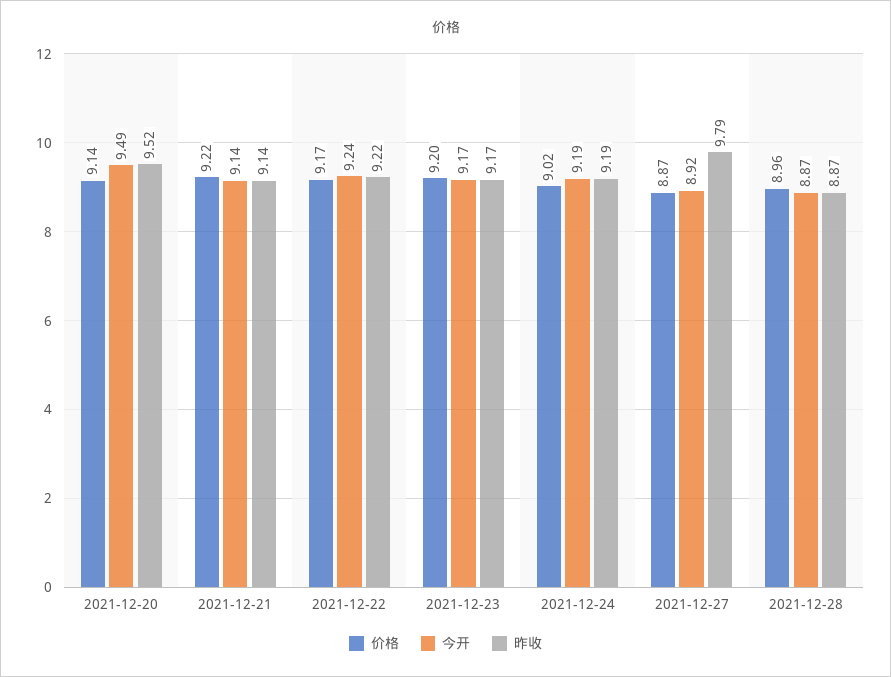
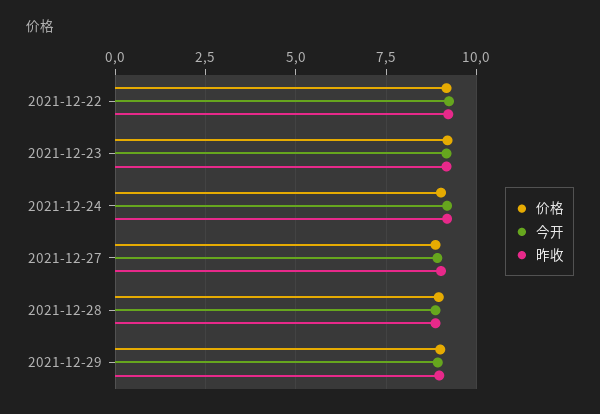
价格, 2021-12-20: 9.14 -> none
今开, 2021-12-20: 9.49 -> none
昨收, 2021-12-20: 9.52 -> none
价格, 2021-12-21: 9.22 -> none
今开, 2021-12-21: 9.14 -> none
昨收, 2021-12-21: 9.14 -> none
昨收, 2021-12-27: 9.79 -> 9
价格, 2021-12-29: none -> 9
今开, 2021-12-29: none -> 9
昨收, 2021-12-29: none -> 9

